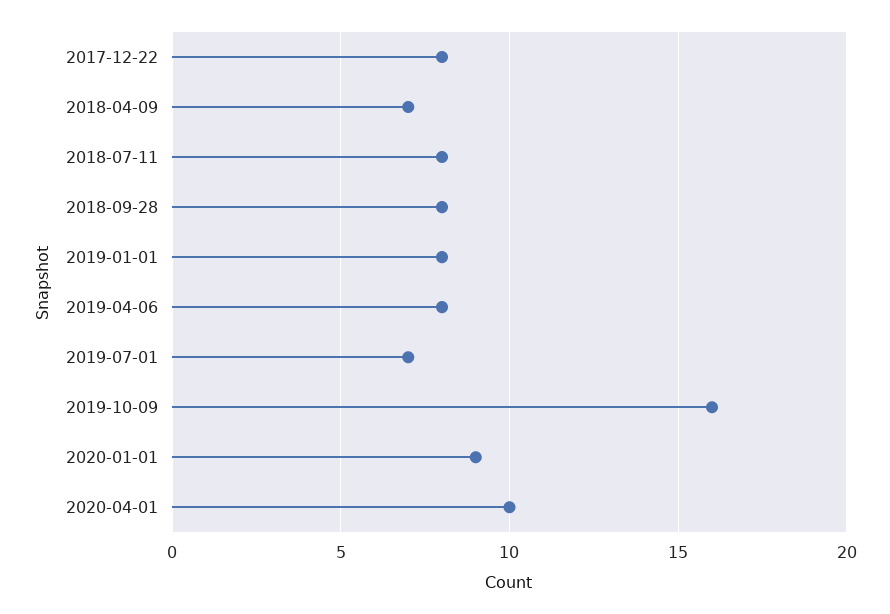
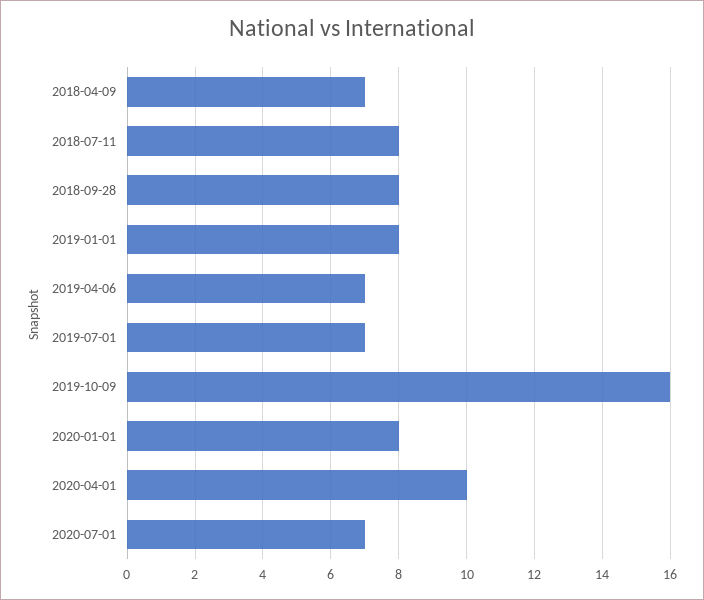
2017-12-22: 8 -> none
2019-04-06: 8 -> 7
2020-01-01: 9 -> 8
2020-07-01: none -> 7

